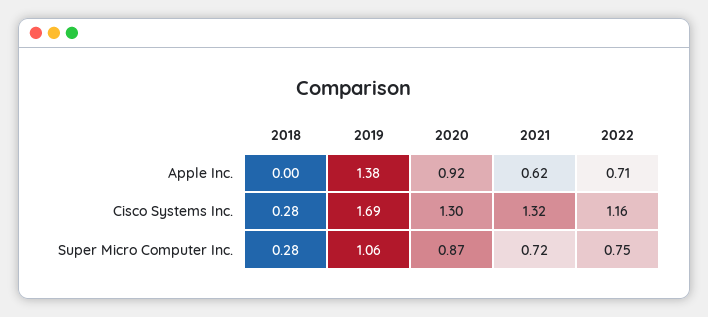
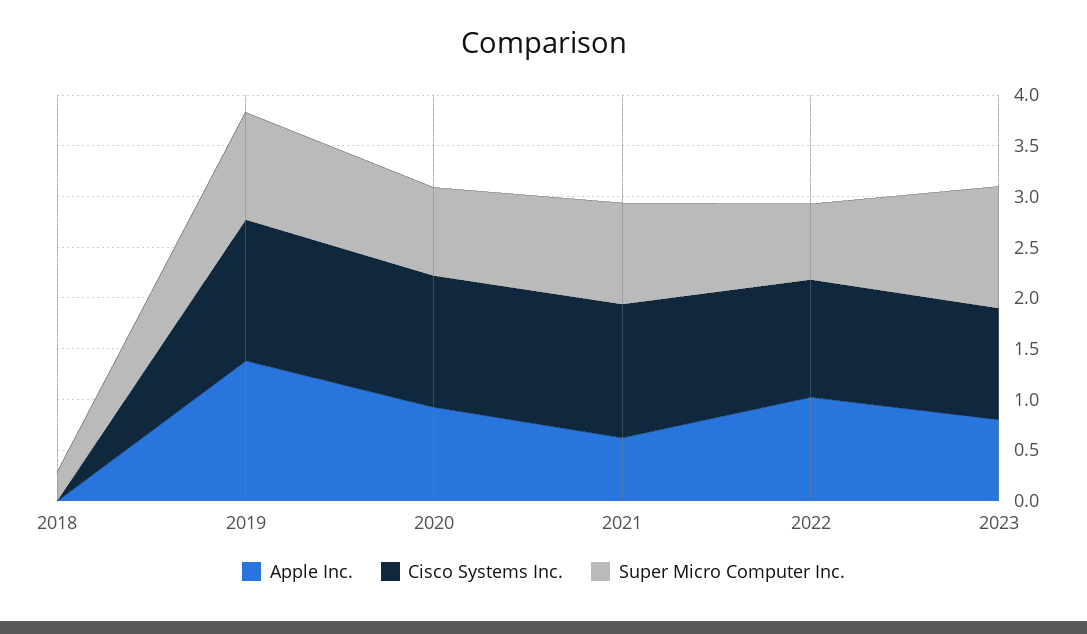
Apple Inc., 2022: 0.71 -> 1
Cisco Systems Inc., 2018: 0.28 -> 0
Cisco Systems Inc., 2019: 1.69 -> 1.4
Super Micro Computer Inc., 2021: 0.72 -> 1
Apple Inc., 2023: none -> 0.8
Cisco Systems Inc., 2023: none -> 1.1
Super Micro Computer Inc., 2023: none -> 1.2

